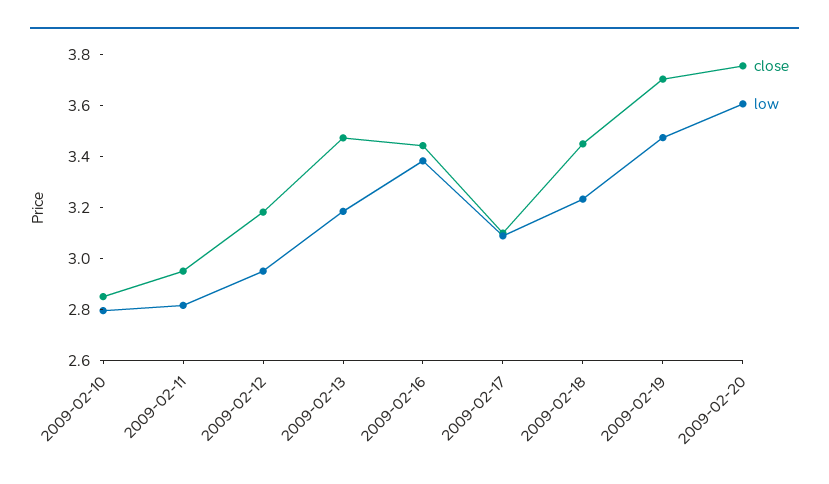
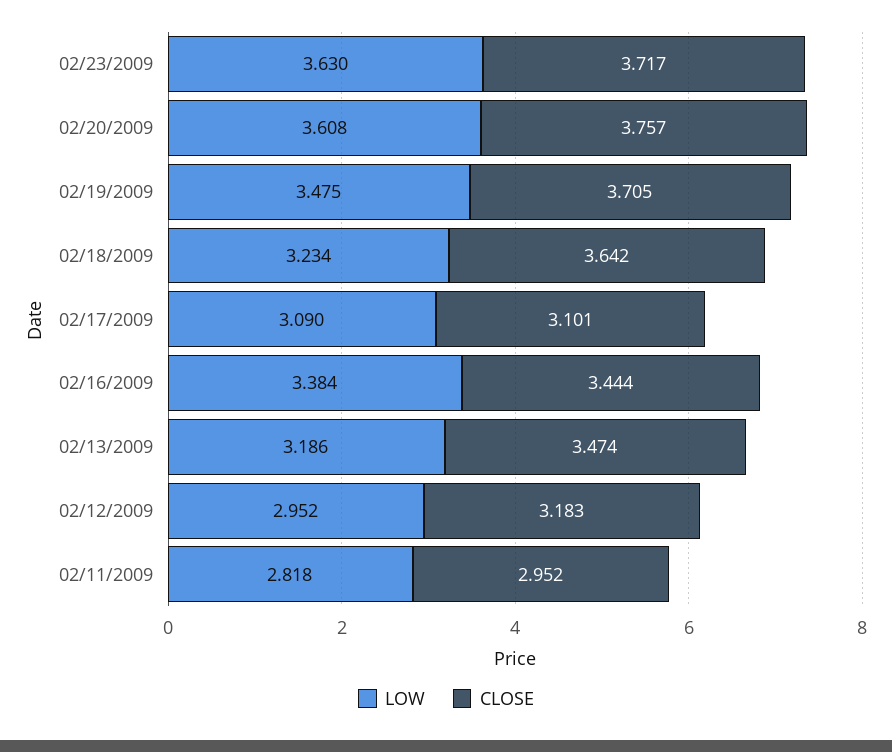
close, 2009-02-10: 2.85 -> none
low, 2009-02-10: 2.8 -> none
close, 2009-02-18: 3.45 -> 3.642
low, 02/23/2009: none -> 3.63
close, 02/23/2009: none -> 3.717

